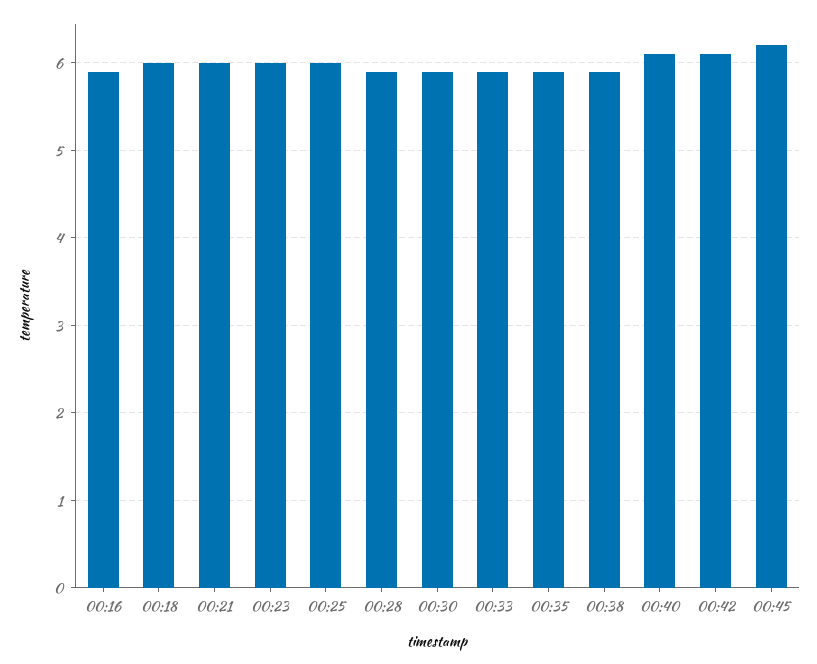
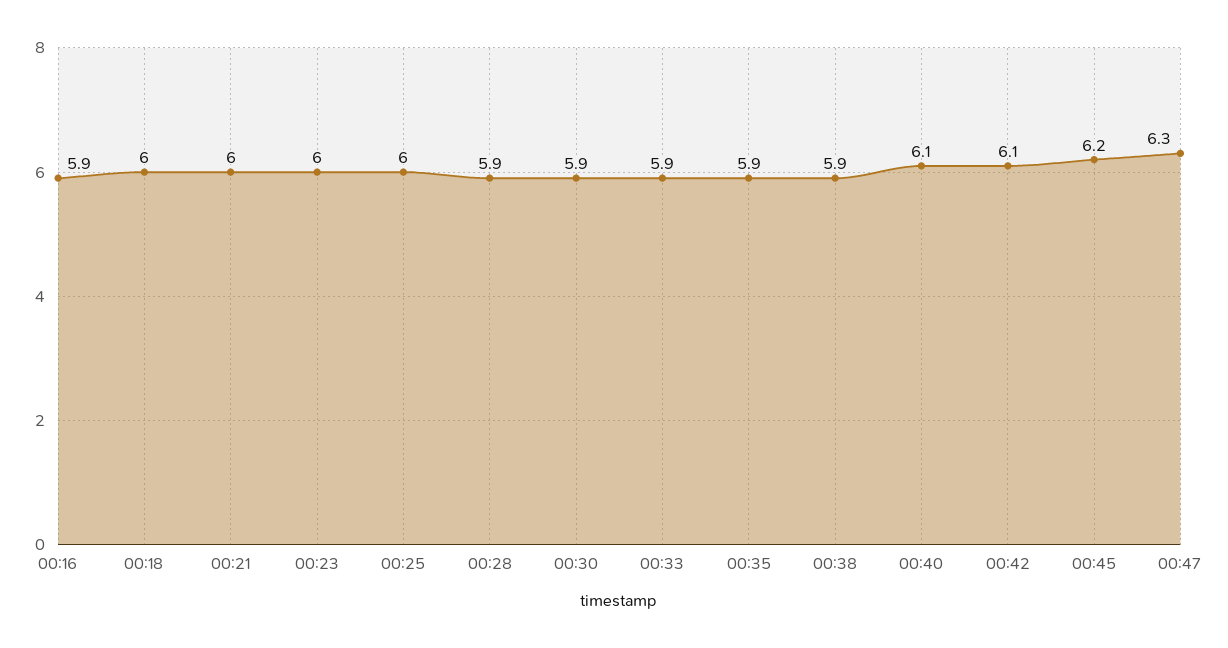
00:47: none -> 6.3

